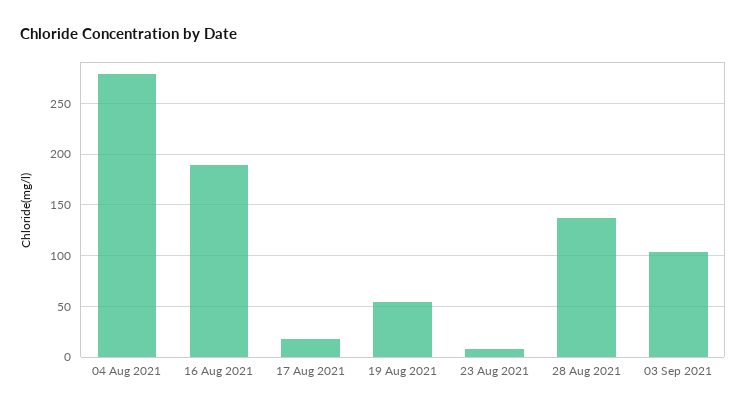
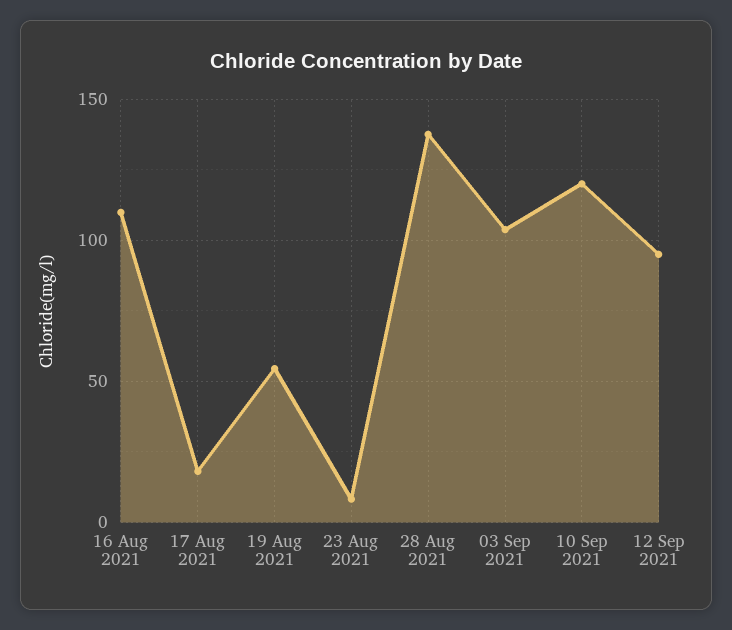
04 Aug 2021: 280 -> none
16 Aug 2021: 190 -> 110
10 Sep 2021: none -> 120
12 Sep 2021: none -> 95

